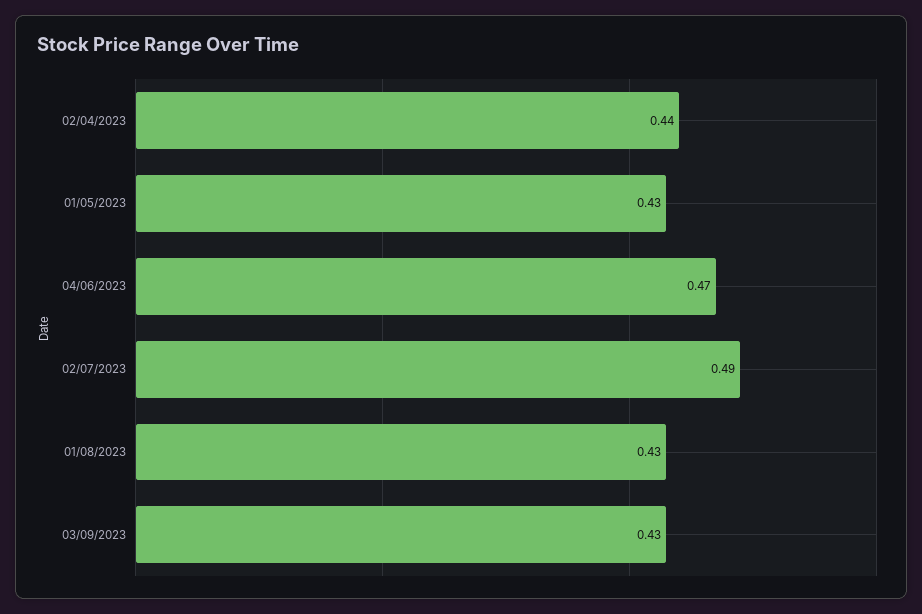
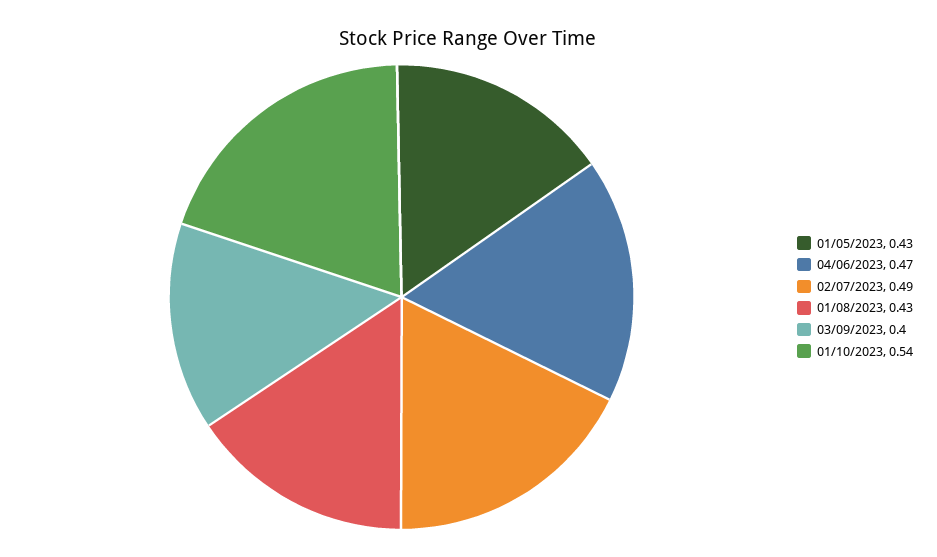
02/04/2023: 0.44 -> none
03/09/2023: 0.43 -> 0.4
01/10/2023: none -> 0.54

